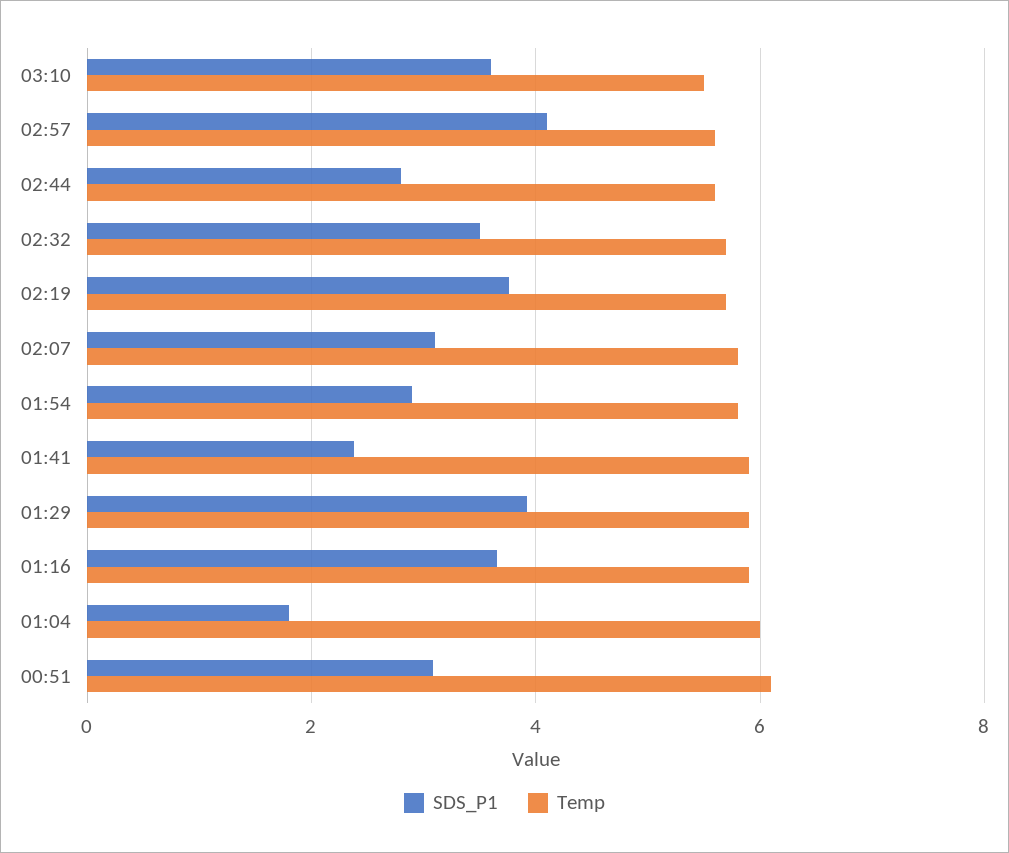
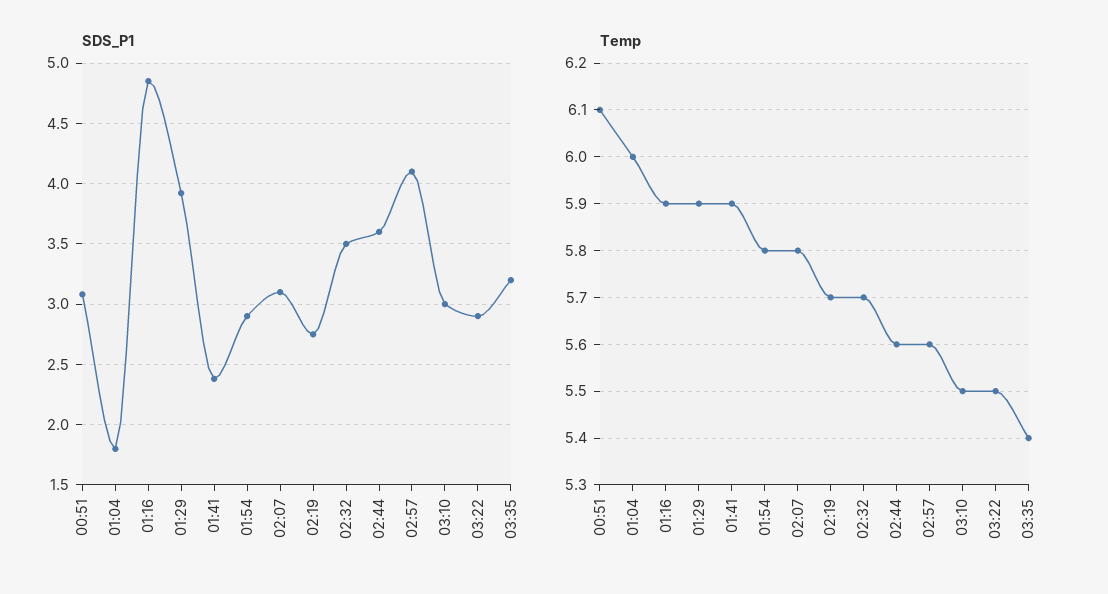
SDS_P1, 03:10: 3.6 -> 3
SDS_P1, 02:44: 2.8 -> 3.6
SDS_P1, 02:19: 3.8 -> 2.75
SDS_P1, 01:16: 3.6 -> 4.85
SDS_P1, 03:22: none -> 2.9
SDS_P1, 03:35: none -> 3.2
Temp, 03:22: none -> 5.5
Temp, 03:35: none -> 5.4

